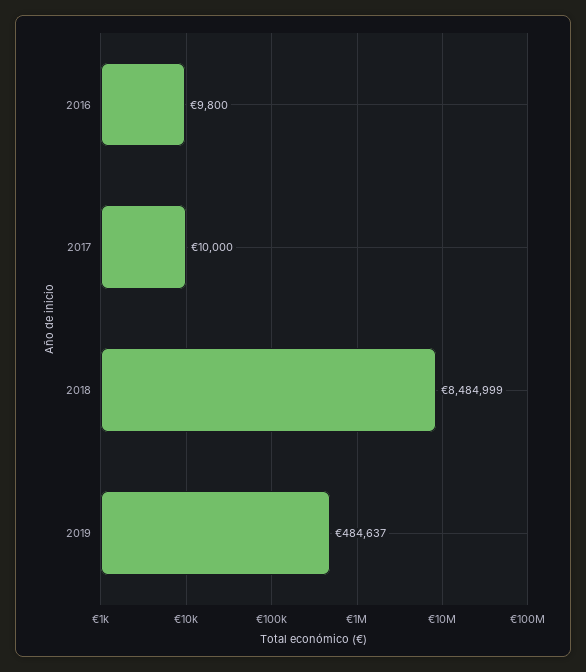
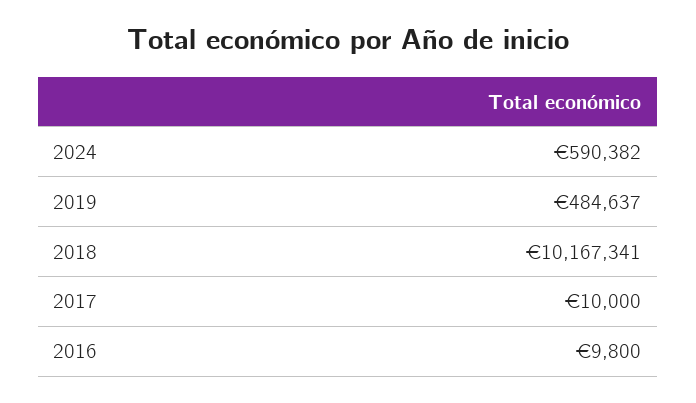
2018: 8484999 -> 10167341
2024: none -> 590382

